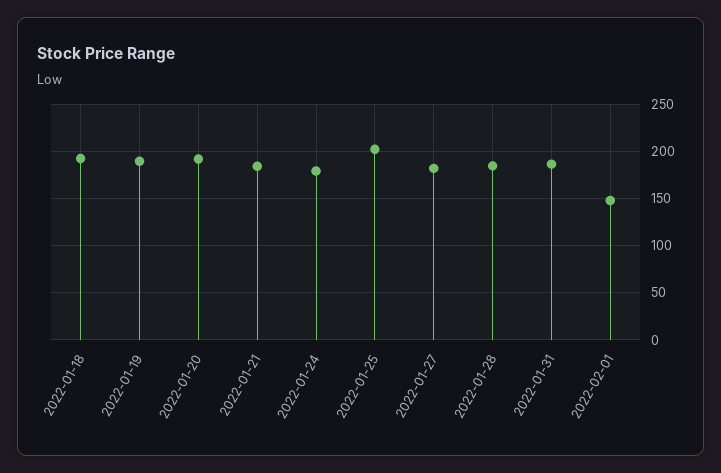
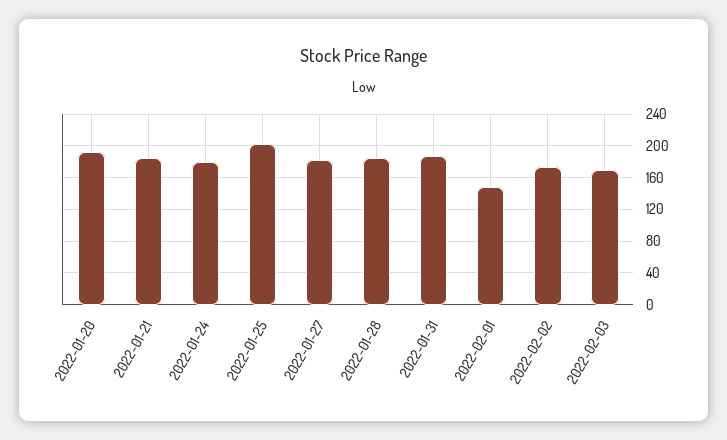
2022-01-18: 190 -> none
2022-01-19: 190 -> none
2022-02-02: none -> 170
2022-02-03: none -> 170

